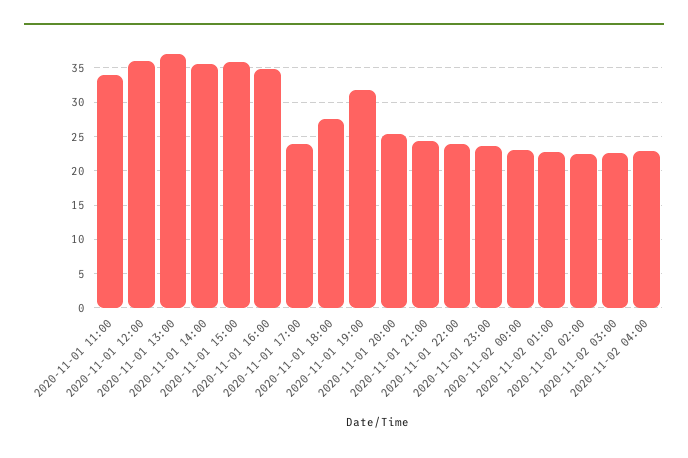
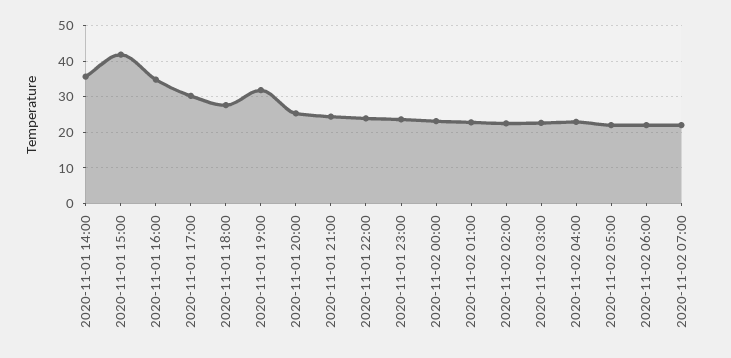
2020-11-01 11:00: 34 -> none
2020-11-01 12:00: 36 -> none
2020-11-01 13:00: 37 -> none
2020-11-01 15:00: 36 -> 42
2020-11-01 17:00: 24 -> 30
2020-11-02 05:00: none -> 22
2020-11-02 06:00: none -> 22
2020-11-02 07:00: none -> 22

